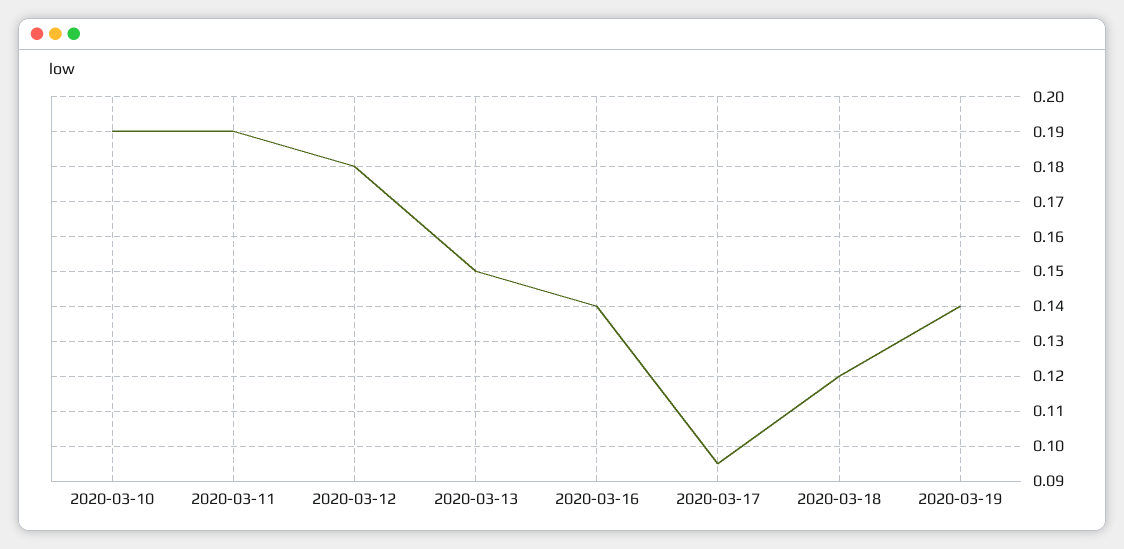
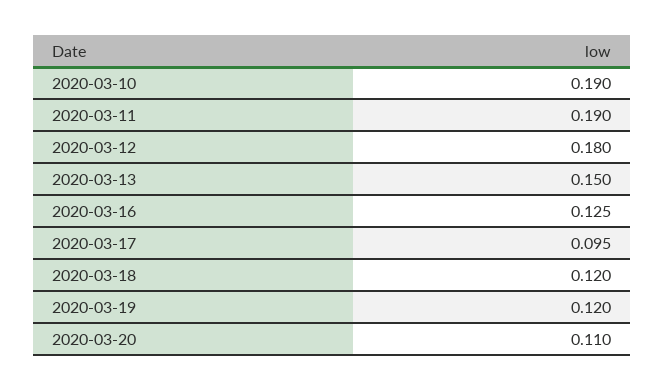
2020-03-16: 0.14 -> 0.125
2020-03-19: 0.14 -> 0.12
2020-03-20: none -> 0.11

